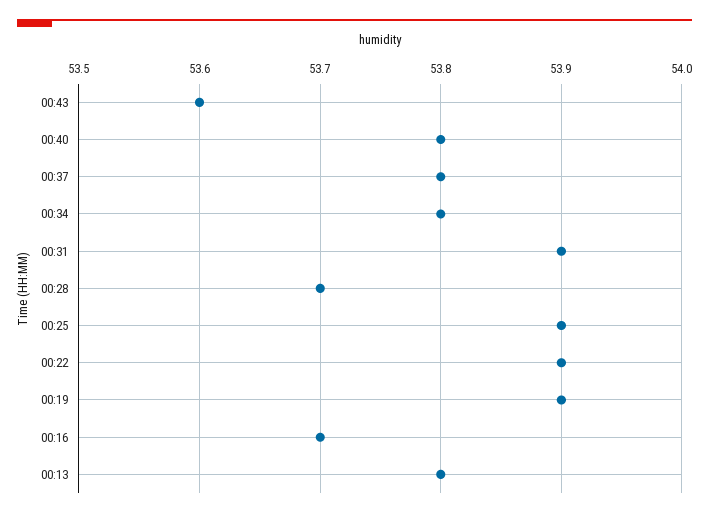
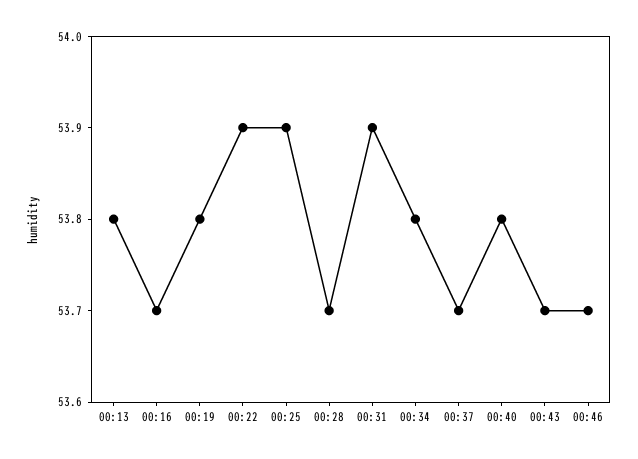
00:43: 53.6 -> 53.7
00:37: 53.8 -> 53.7
00:19: 53.9 -> 53.8
00:46: none -> 53.7

